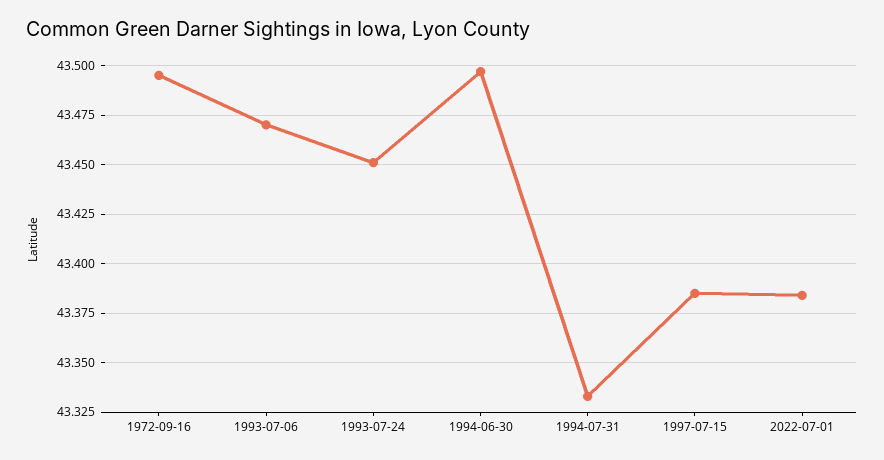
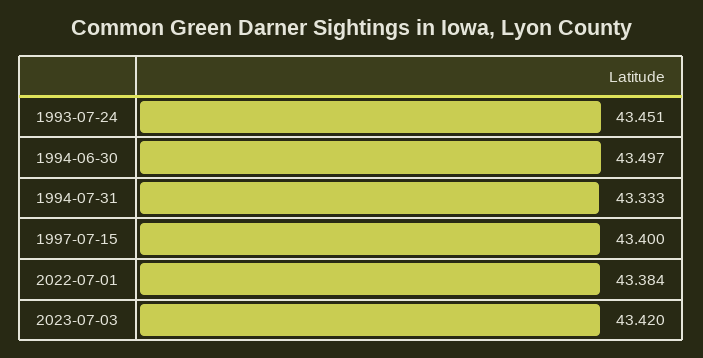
1972-09-16: 43.495 -> none
1993-07-06: 43.47 -> none
1997-07-15: 43.385 -> 43.4
2023-07-03: none -> 43.42

